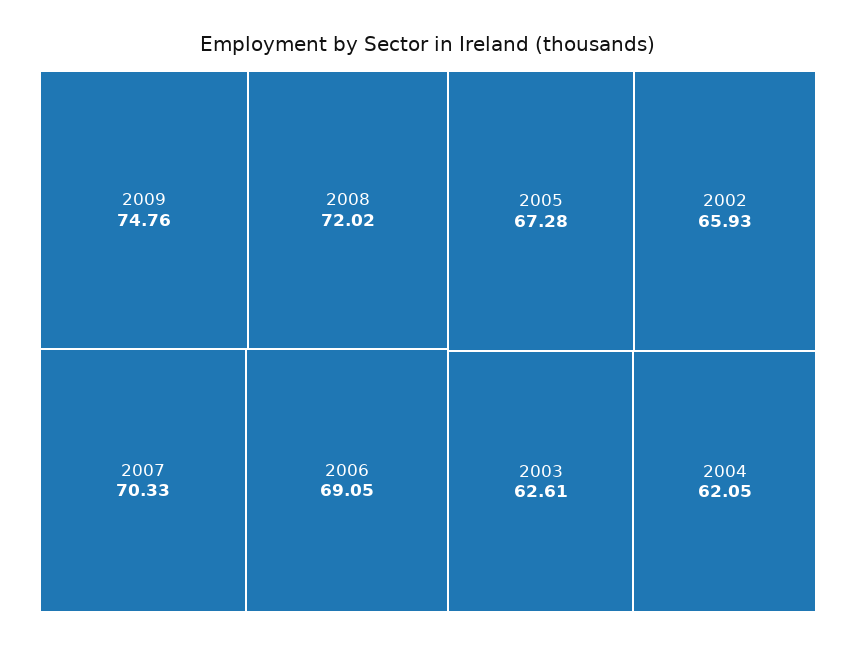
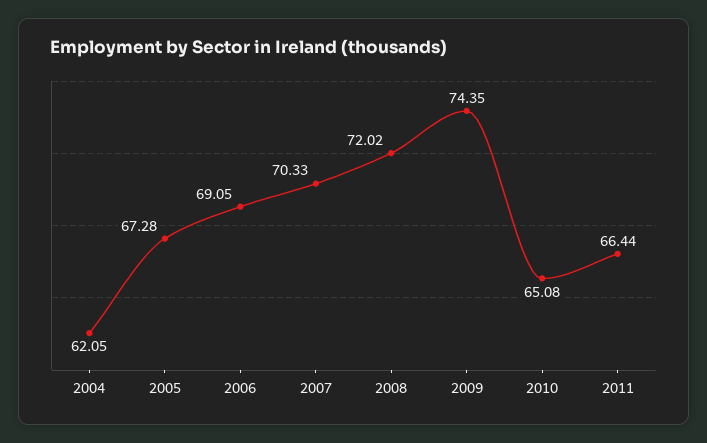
2009: 74.76 -> 74.35
2002: 65.93 -> none
2003: 62.61 -> none
2010: none -> 65.08
2011: none -> 66.44

